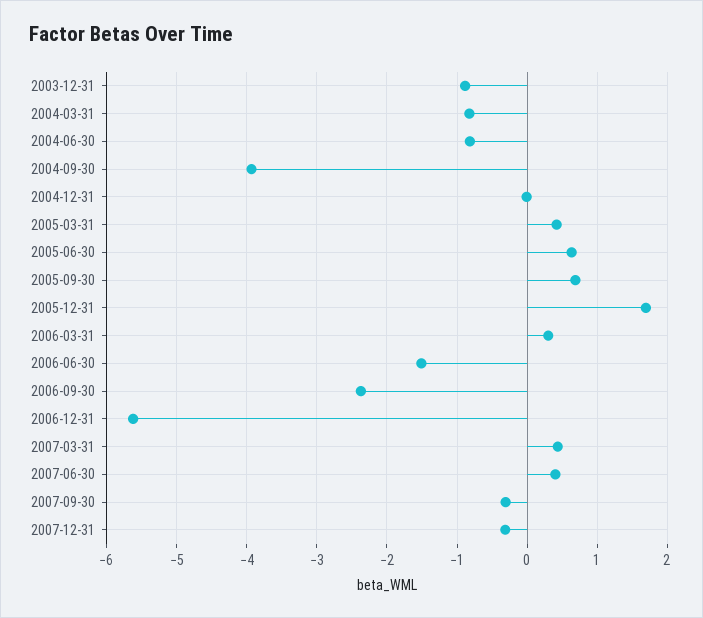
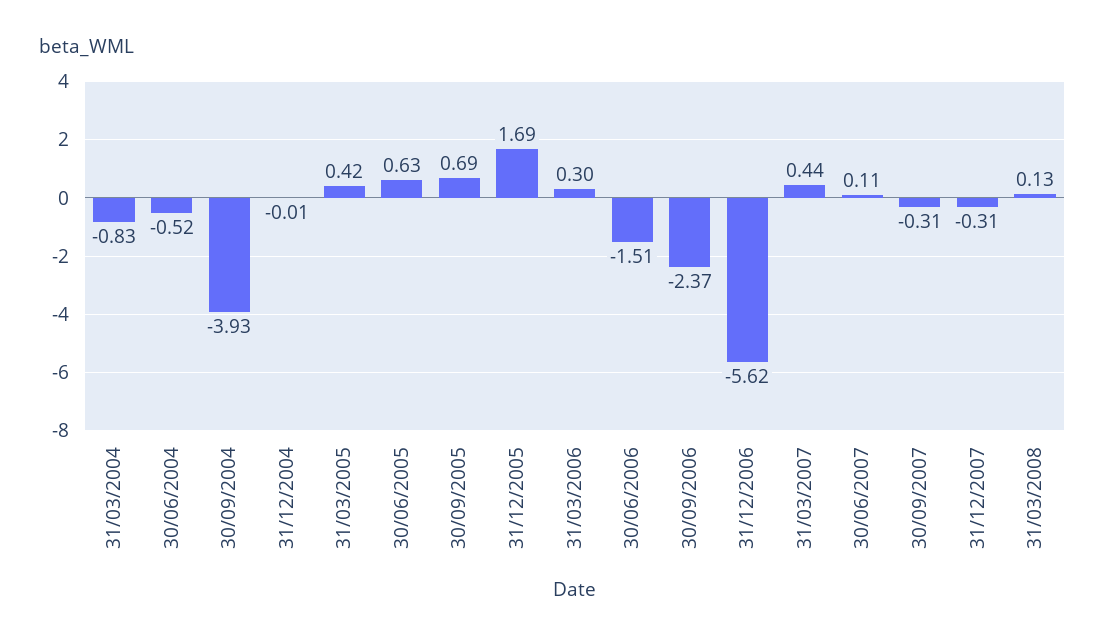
2003-12-31: -0.9 -> none
2004-06-30: -0.8 -> -0.52
2007-06-30: 0.4 -> 0.11
31/03/2008: none -> 0.13

